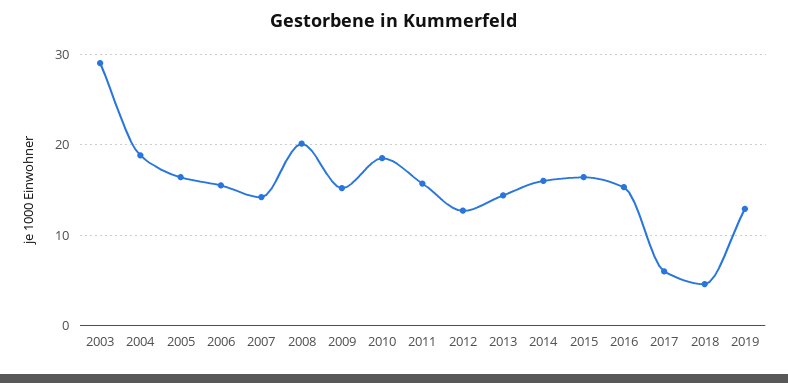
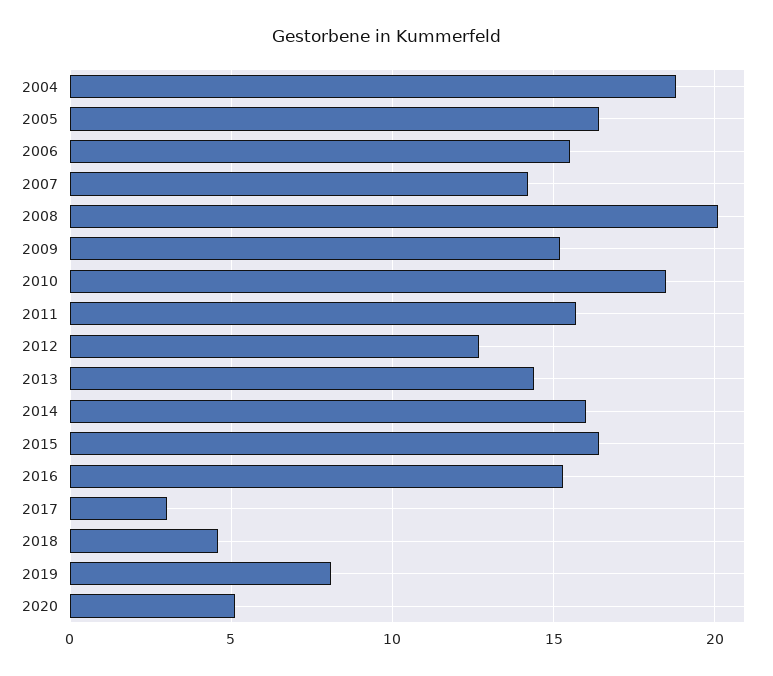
2003: 29 -> none
2017: 6 -> 3
2019: 13 -> 8
2020: none -> 5

